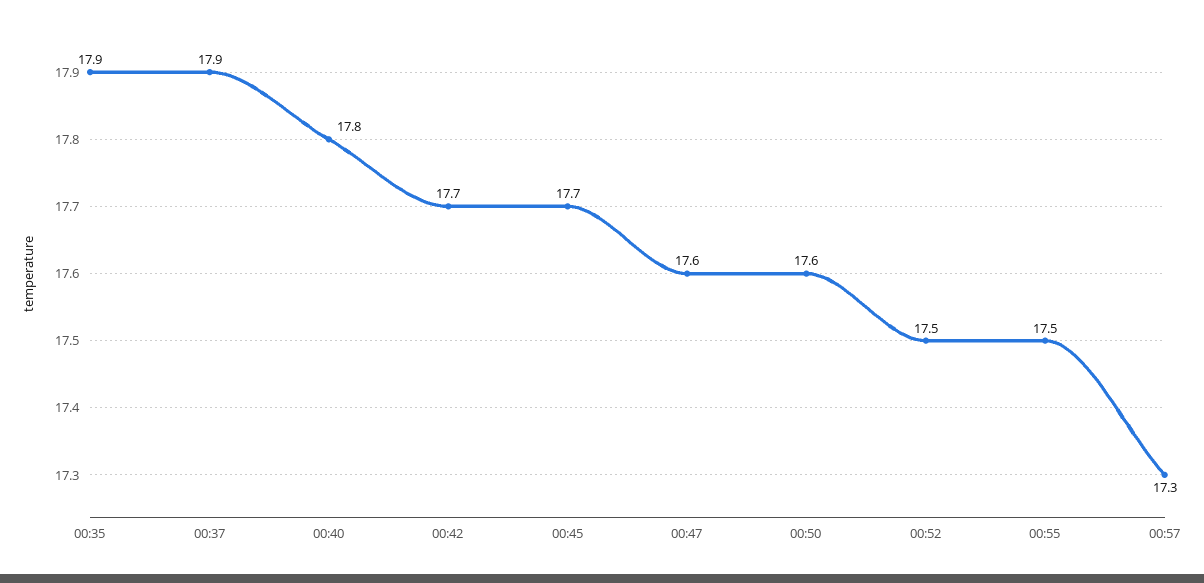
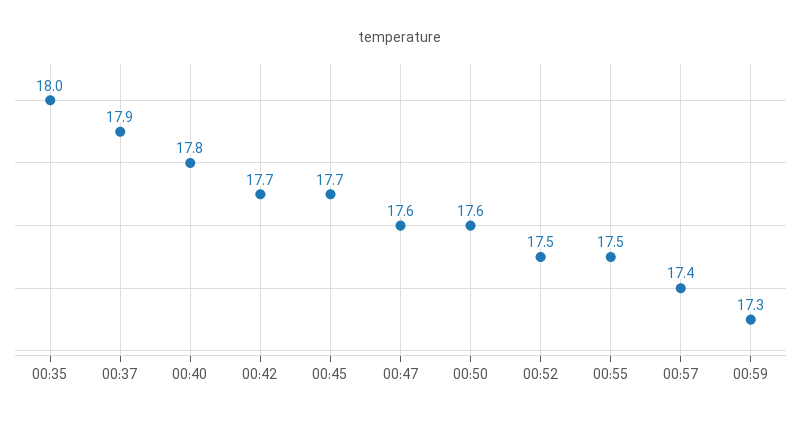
00:35: 17.9 -> 18
00:57: 17.3 -> 17.4
00:59: none -> 17.3

